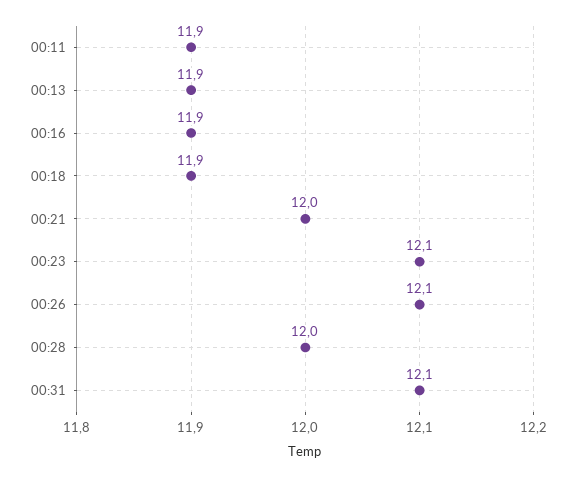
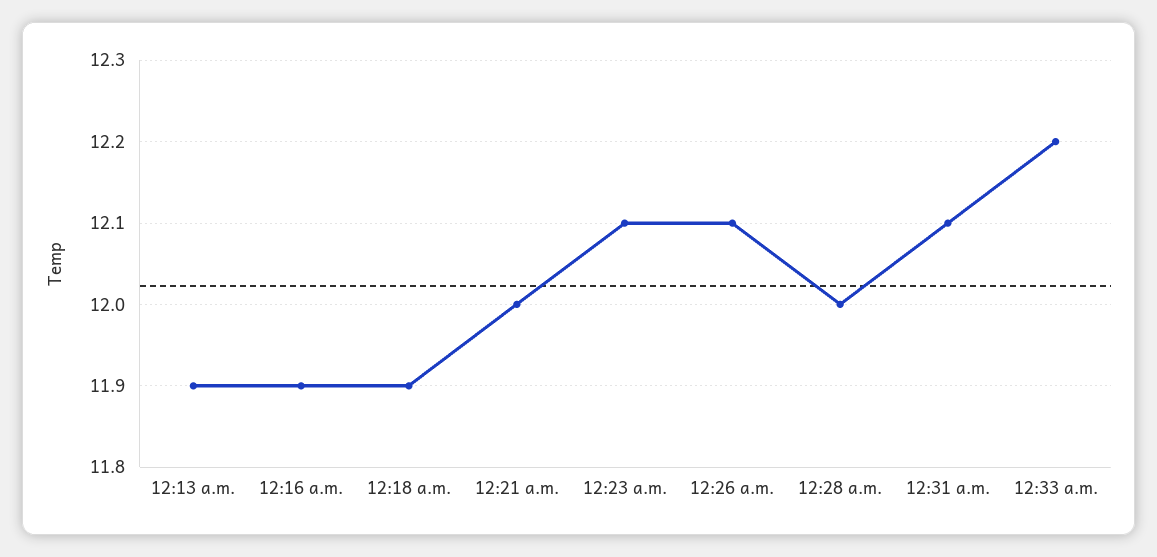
00:11: 11.9 -> none
12:33 a.m.: none -> 12.2

